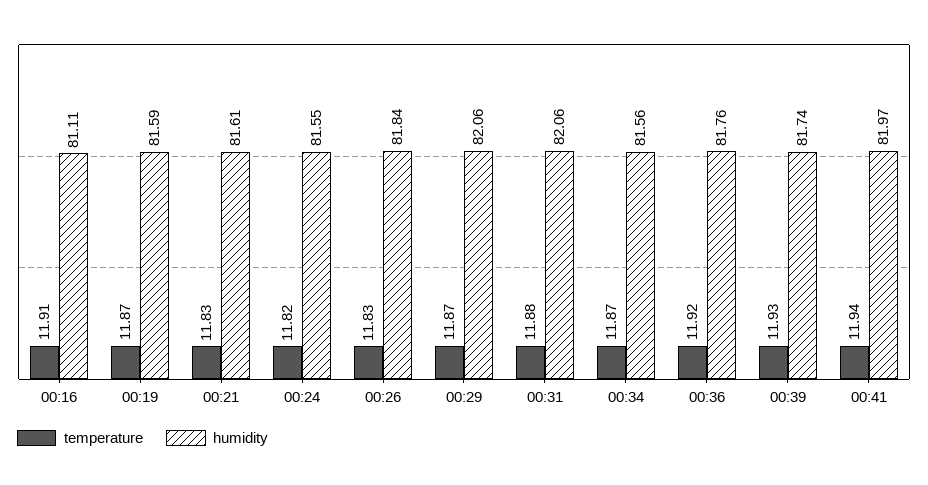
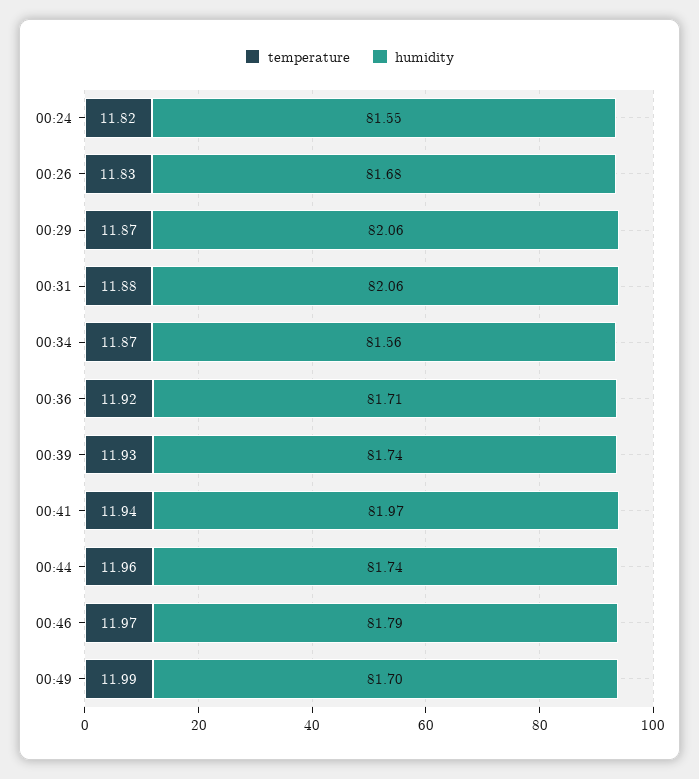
temperature, 00:16: 11.91 -> none
humidity, 00:16: 81.11 -> none
temperature, 00:19: 11.87 -> none
humidity, 00:19: 81.59 -> none
temperature, 00:21: 11.83 -> none
humidity, 00:21: 81.61 -> none
humidity, 00:26: 81.84 -> 81.68
humidity, 00:36: 81.76 -> 81.71
temperature, 00:44: none -> 11.96
humidity, 00:44: none -> 81.74
temperature, 00:46: none -> 11.97
humidity, 00:46: none -> 81.79
temperature, 00:49: none -> 11.99
humidity, 00:49: none -> 81.7

